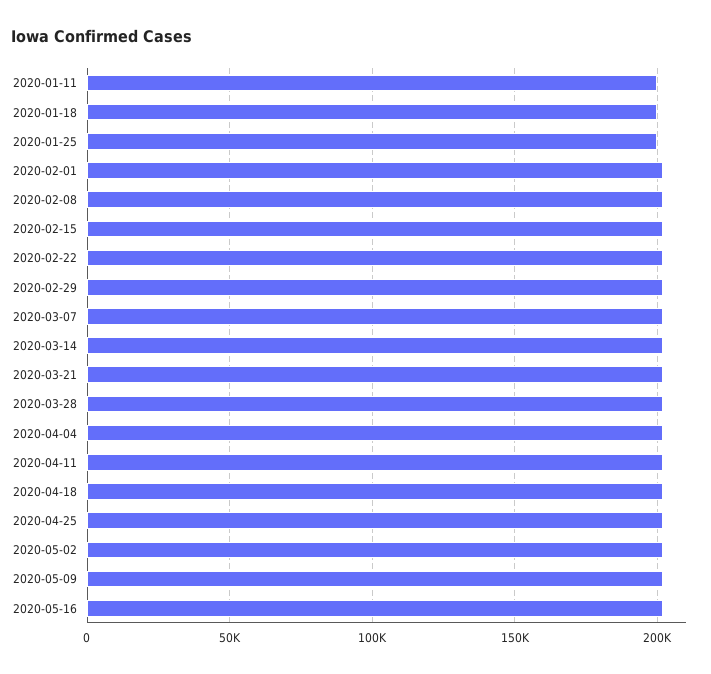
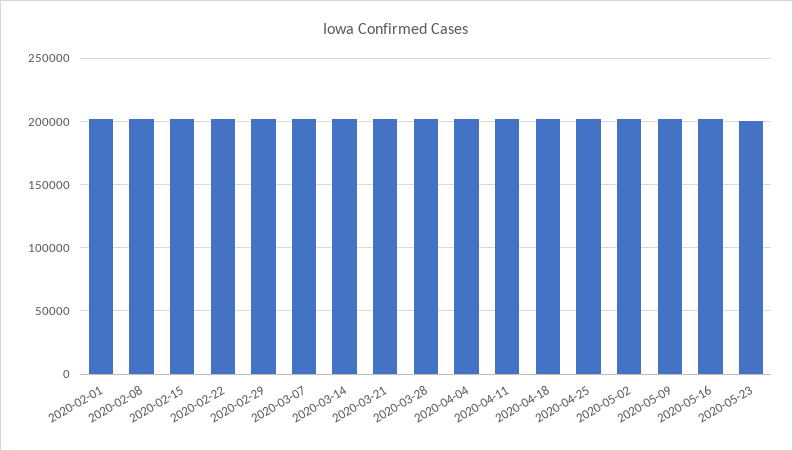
2020-01-11: 200000 -> none
2020-01-18: 200000 -> none
2020-01-25: 200000 -> none
2020-05-23: none -> 200000

